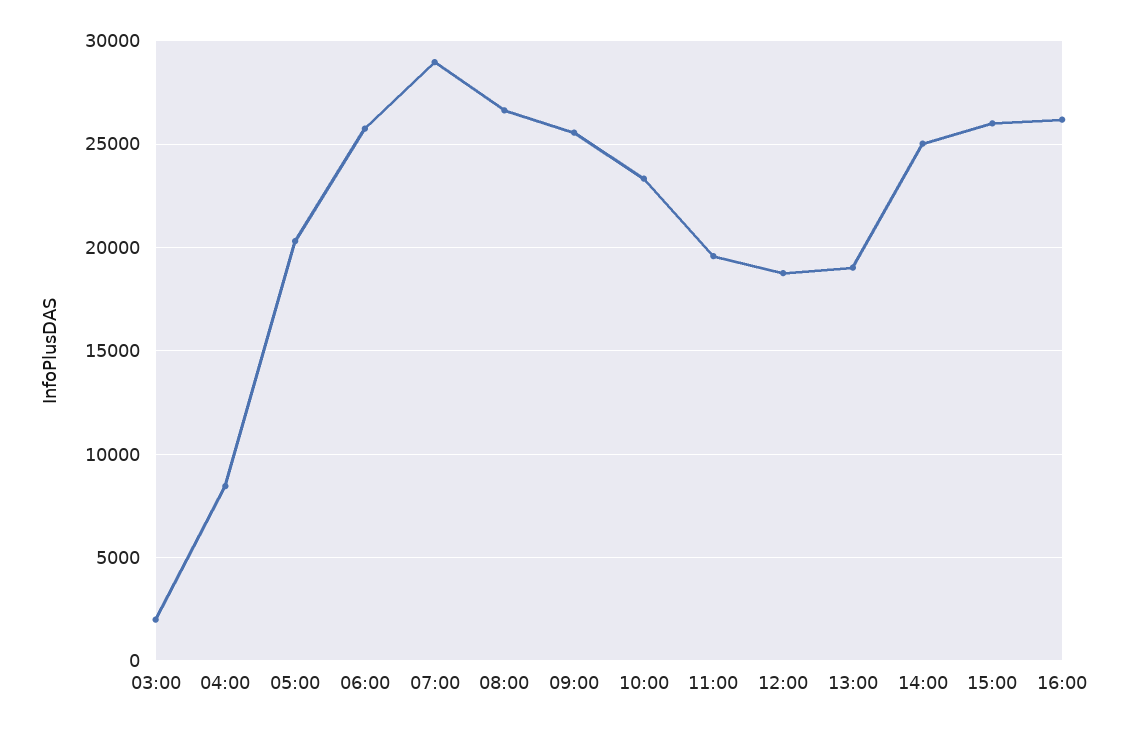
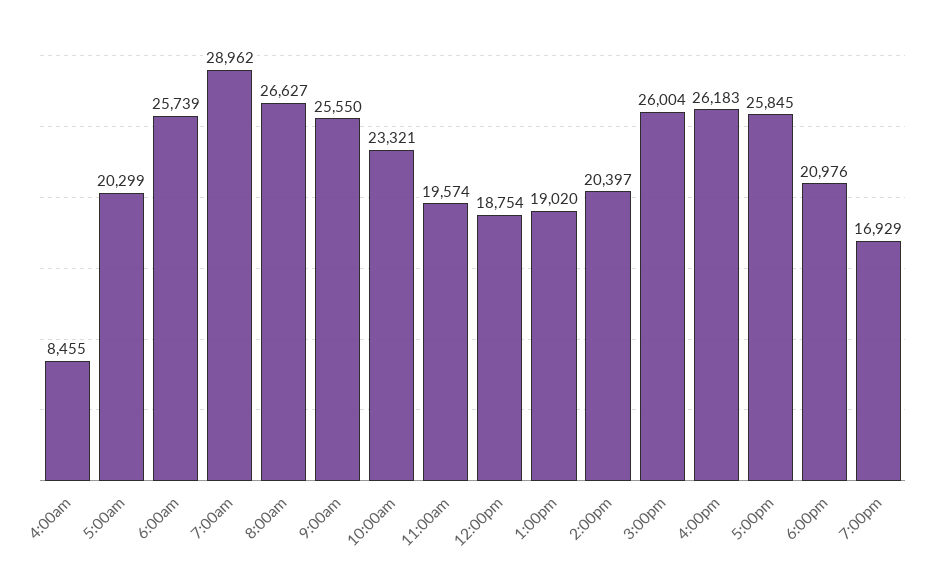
03:00: 2000 -> none
14:00: 25000 -> 20397
5:00pm: none -> 25845
6:00pm: none -> 20976
7:00pm: none -> 16929

